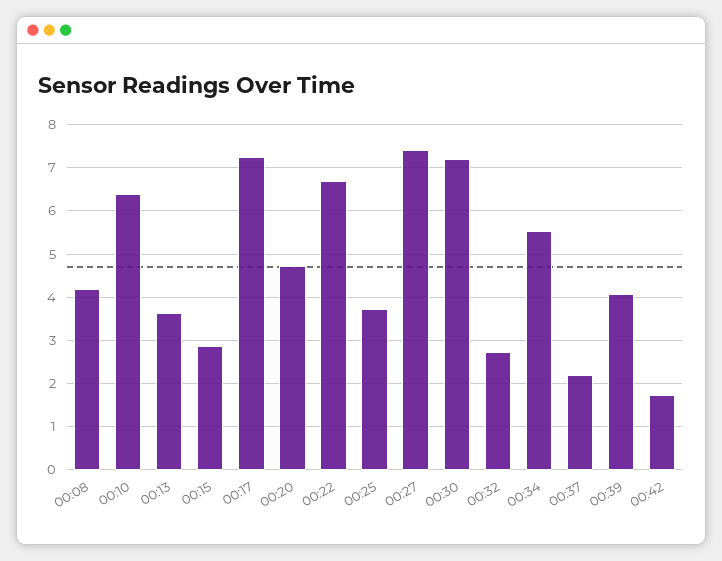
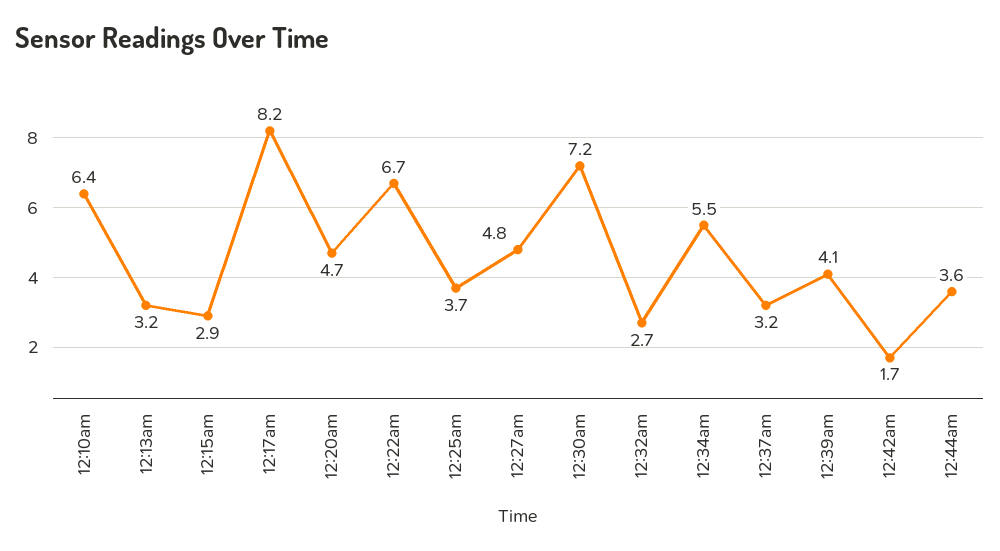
00:08: 4.2 -> none
00:13: 3.6 -> 3.2
00:17: 7.2 -> 8.2
00:27: 7.4 -> 4.8
00:37: 2.2 -> 3.2
12:44am: none -> 3.6

